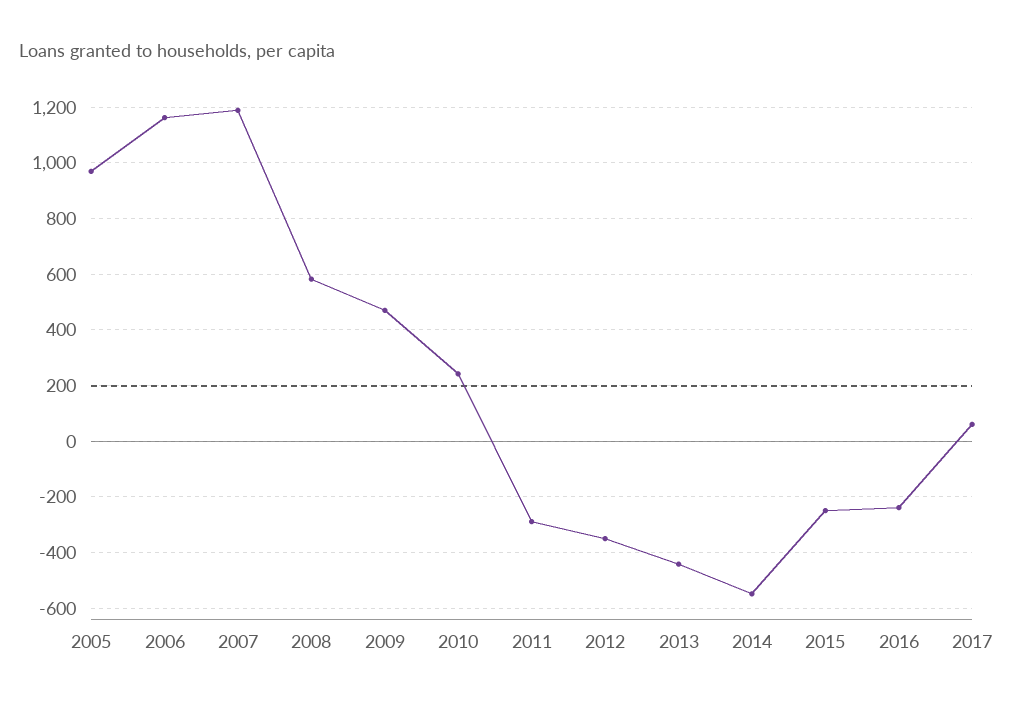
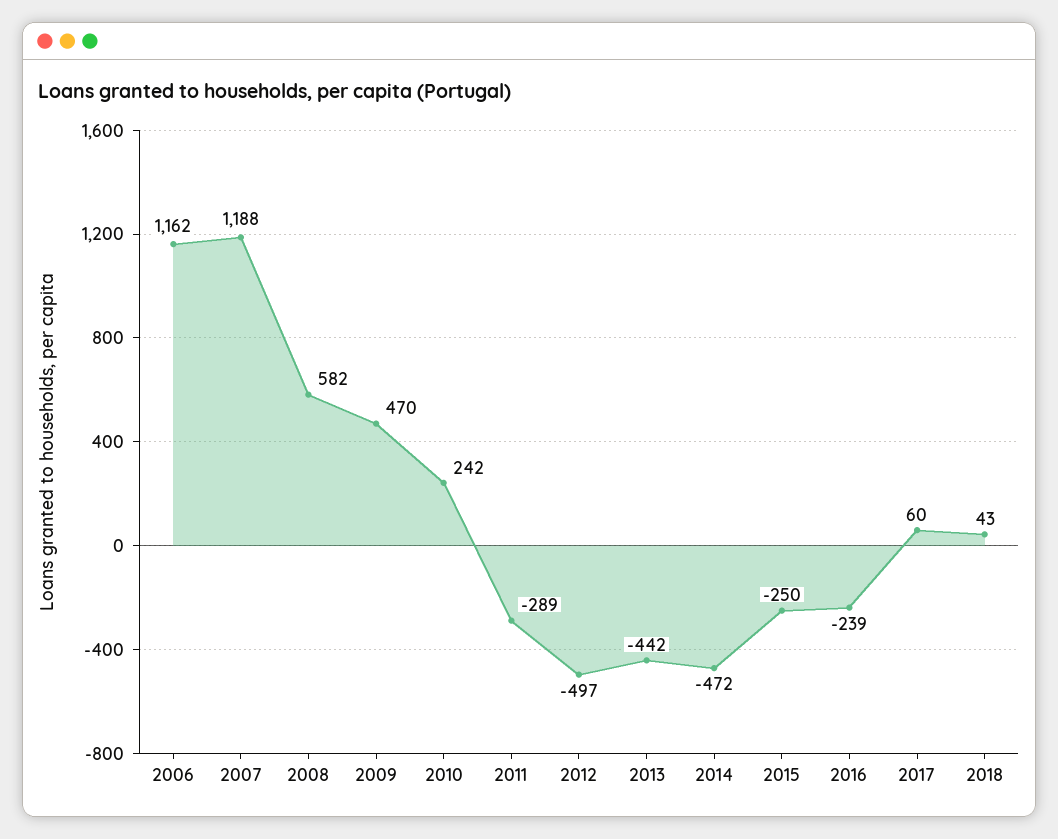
2005: 975 -> none
2012: -350 -> -497
2014: -550 -> -472
2018: none -> 43

